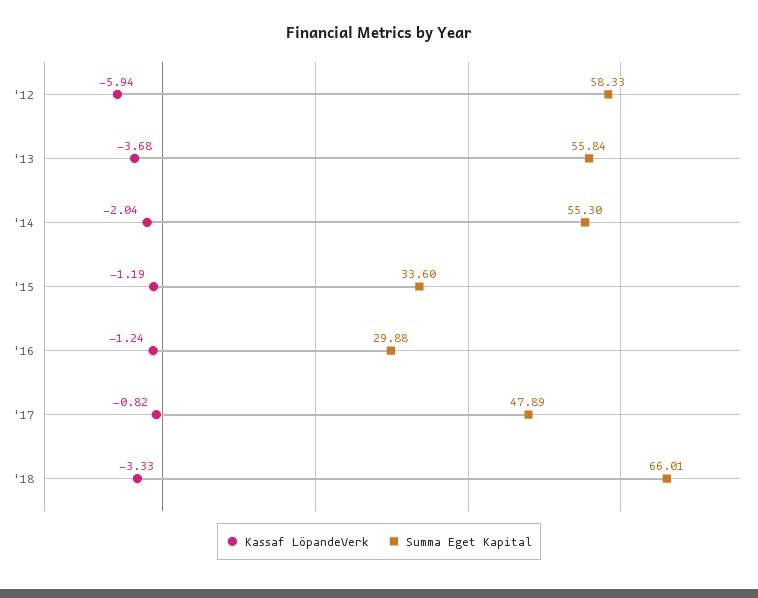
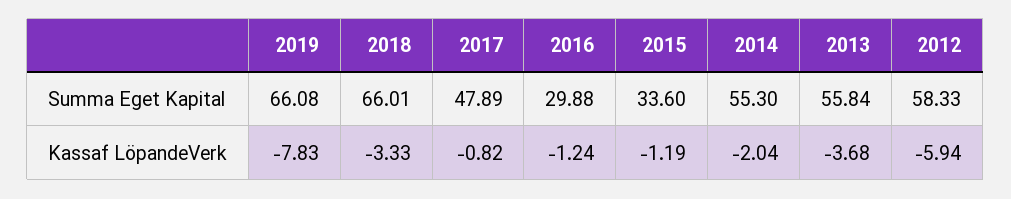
Summa Eget Kapital, 2019: none -> 66.08
Kassaf LöpandeVerk, 2019: none -> -7.83

